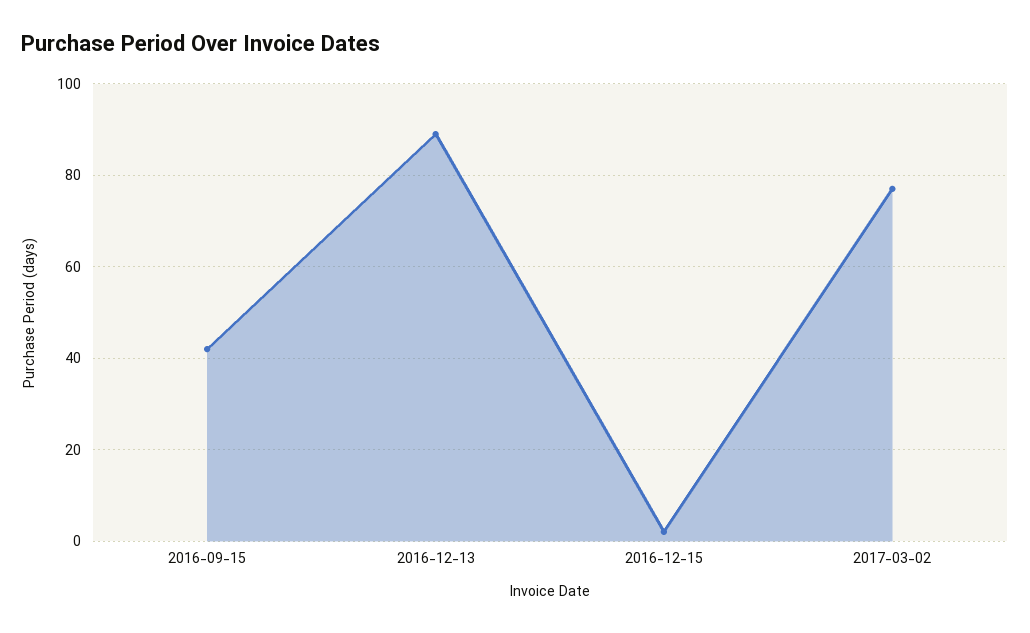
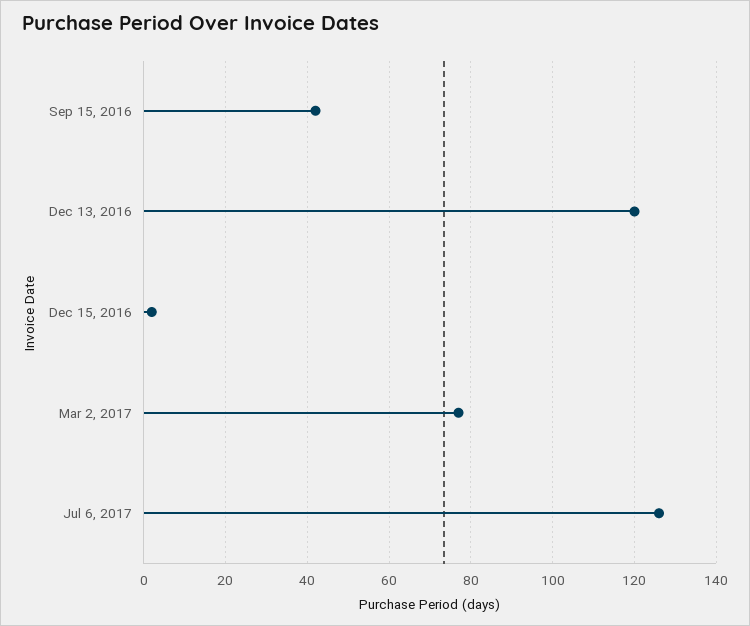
2016-12-13: 90 -> 120
Jul 6, 2017: none -> 125

